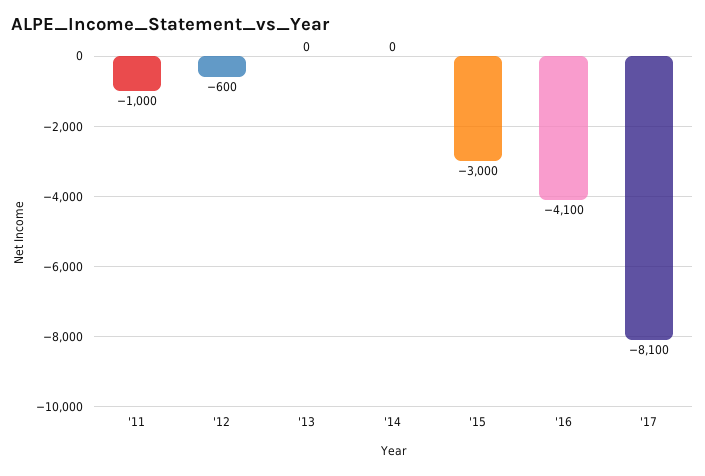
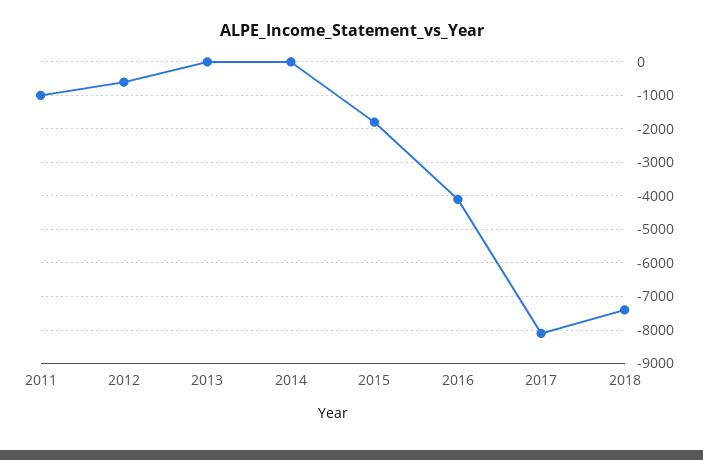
'15: -3000 -> -1800
2018: none -> -7400

